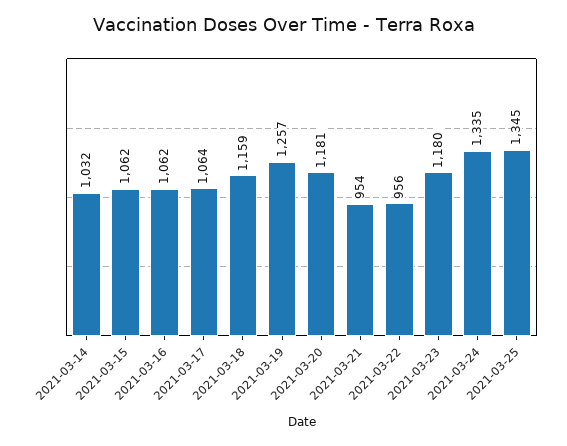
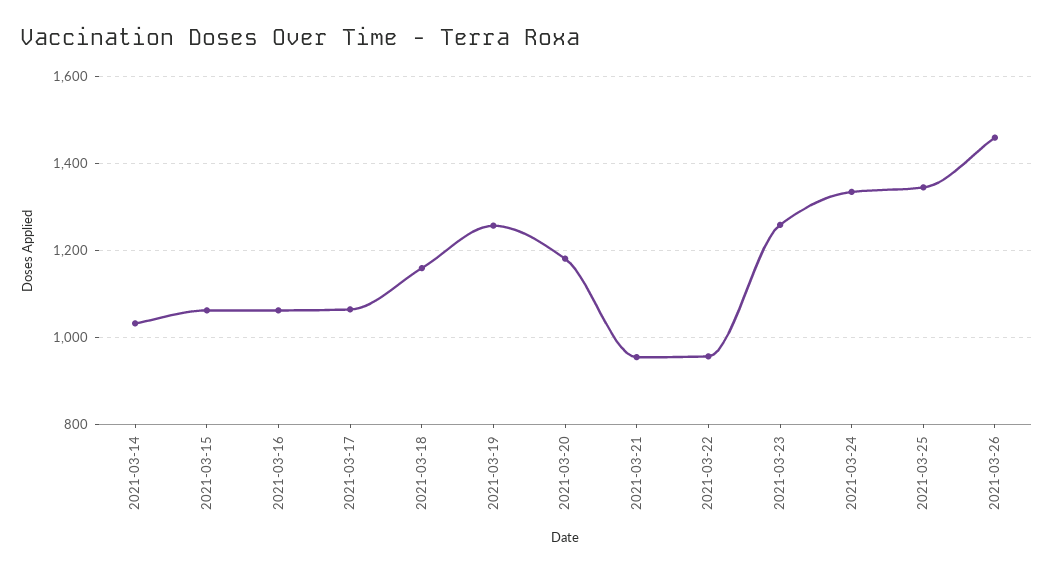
2021-03-23: 1180 -> 1260
2021-03-26: none -> 1460

